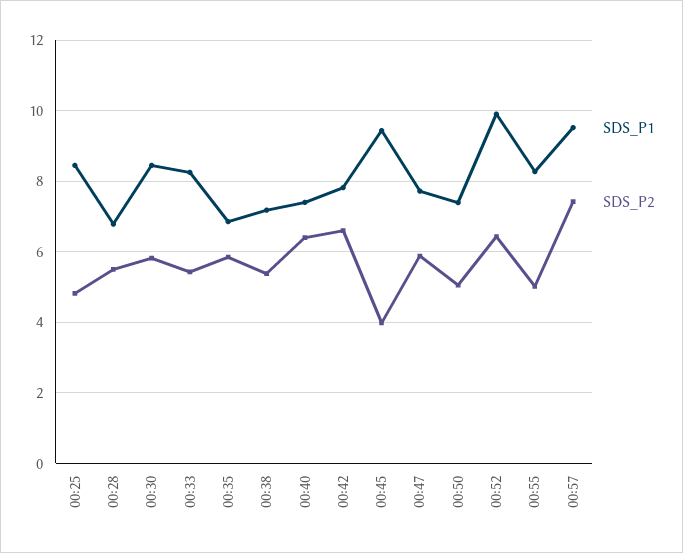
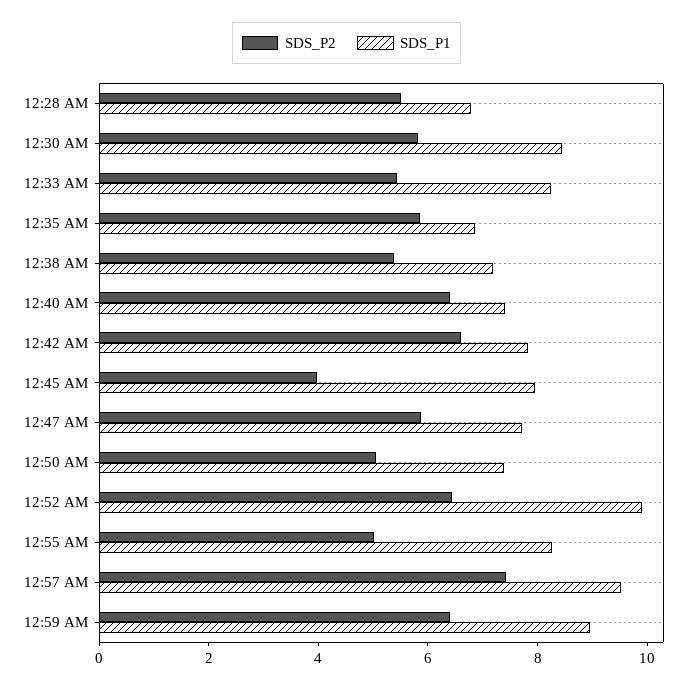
SDS_P1, 00:25: 8.4 -> none
SDS_P2, 00:25: 4.8 -> none
SDS_P1, 00:45: 9.4 -> 8
SDS_P2, 12:59 AM: none -> 6.5
SDS_P1, 12:59 AM: none -> 9

